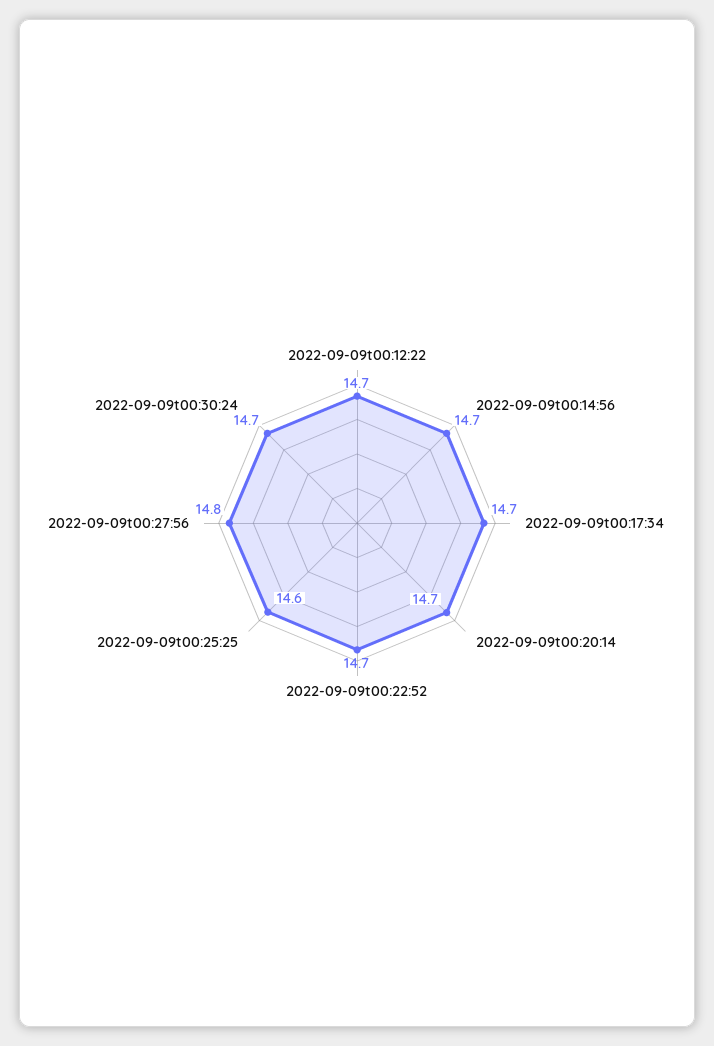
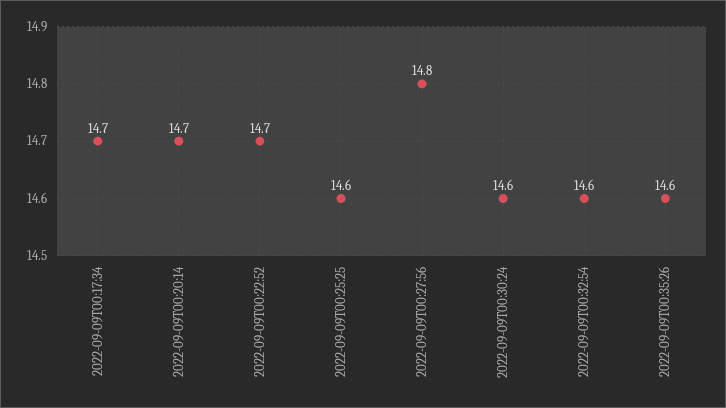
2022-09-09t00:12:22: 14.7 -> none
2022-09-09t00:14:56: 14.7 -> none
2022-09-09t00:30:24: 14.7 -> 14.6
2022-09-09T00:32:54: none -> 14.6
2022-09-09T00:35:26: none -> 14.6

